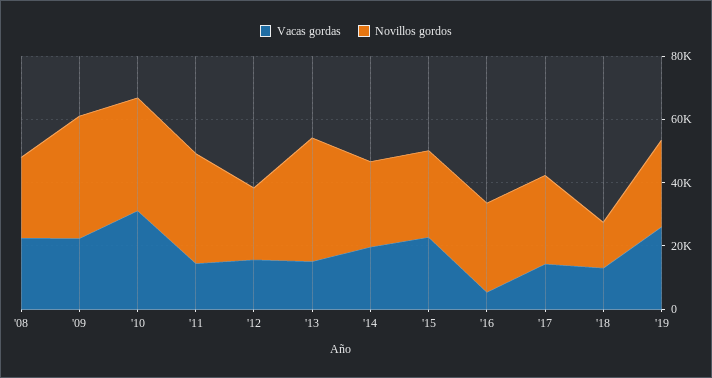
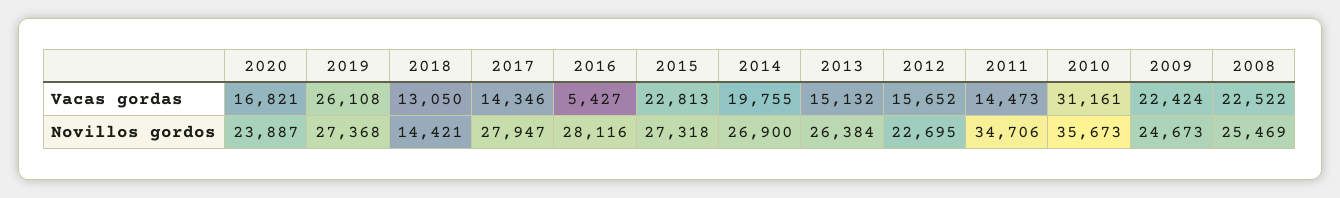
Novillos gordos, '09: 40000 -> 24673
Novillos gordos, '13: 40000 -> 26384
Vacas gordas, 2020: none -> 16821
Novillos gordos, 2020: none -> 23887

